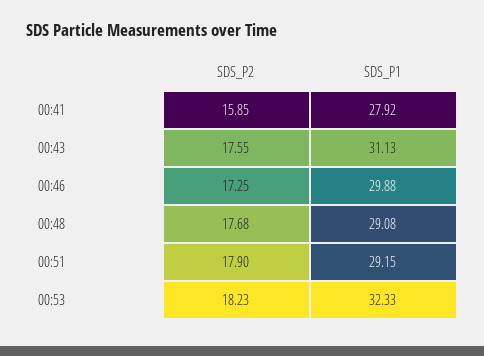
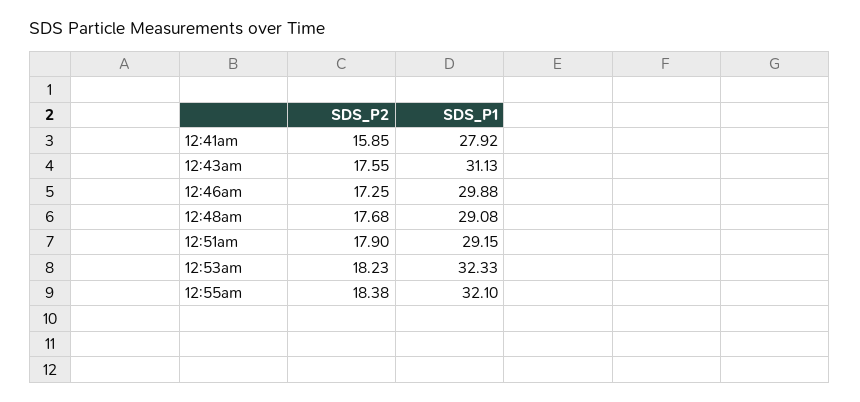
SDS_P2, 12:55am: none -> 18.38
SDS_P1, 12:55am: none -> 32.1

